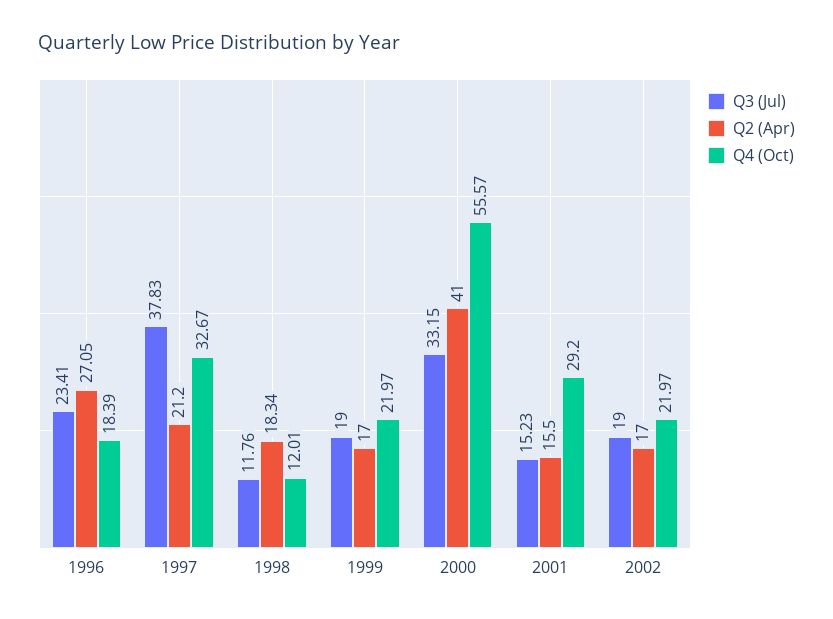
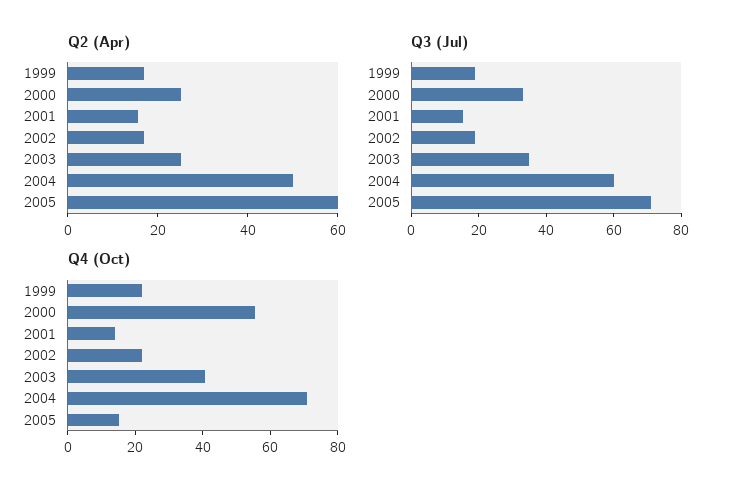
Q3 (Jul), 1996: 23.41 -> none
Q2 (Apr), 1996: 27.05 -> none
Q4 (Oct), 1996: 18.39 -> none
Q3 (Jul), 1997: 37.83 -> none
Q2 (Apr), 1997: 21.2 -> none
Q4 (Oct), 1997: 32.67 -> none
Q3 (Jul), 1998: 11.76 -> none
Q2 (Apr), 1998: 18.34 -> none
Q4 (Oct), 1998: 12.01 -> none
Q2 (Apr), 2000: 41 -> 25
Q4 (Oct), 2001: 29.2 -> 15
Q2 (Apr), 2003: none -> 25
Q2 (Apr), 2004: none -> 50
Q2 (Apr), 2005: none -> 60
Q3 (Jul), 2003: none -> 35
Q3 (Jul), 2004: none -> 60
Q3 (Jul), 2005: none -> 70
Q4 (Oct), 2003: none -> 40
Q4 (Oct), 2004: none -> 70
Q4 (Oct), 2005: none -> 15

